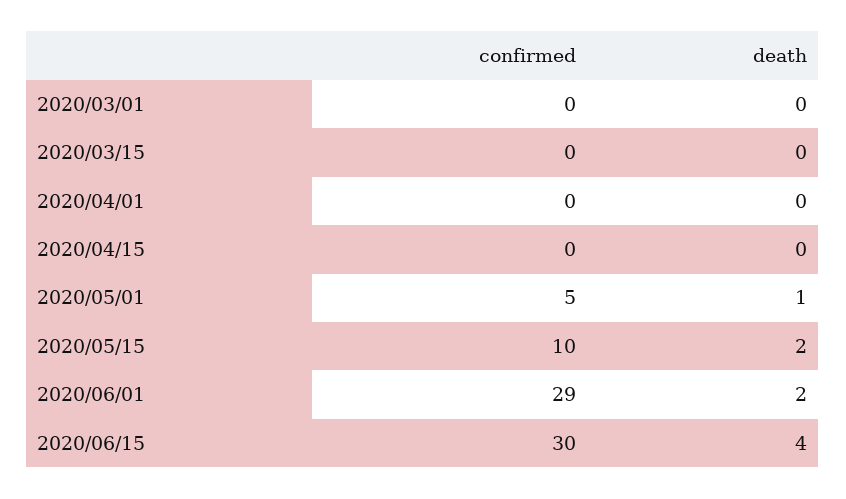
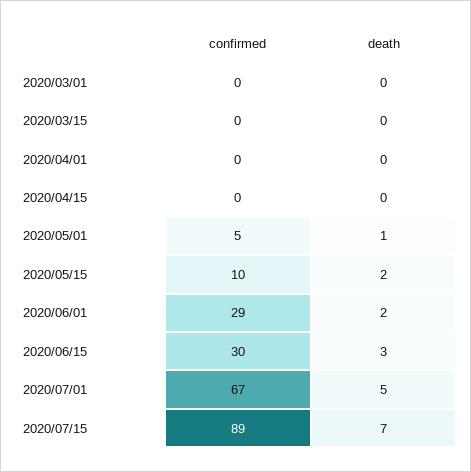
death, 2020/06/15: 4 -> 3
confirmed, 2020/07/01: none -> 67
death, 2020/07/01: none -> 5
confirmed, 2020/07/15: none -> 89
death, 2020/07/15: none -> 7

